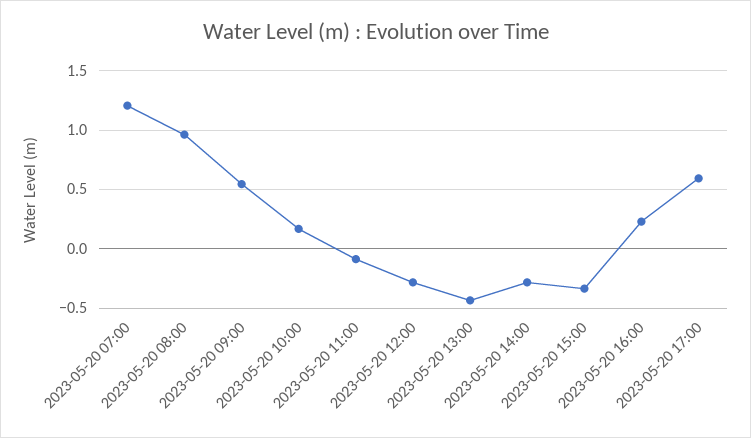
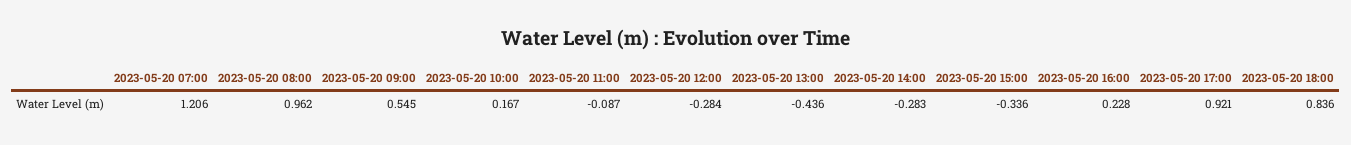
2023-05-20 17:00: 0.6 -> 0.921
2023-05-20 18:00: none -> 0.836

